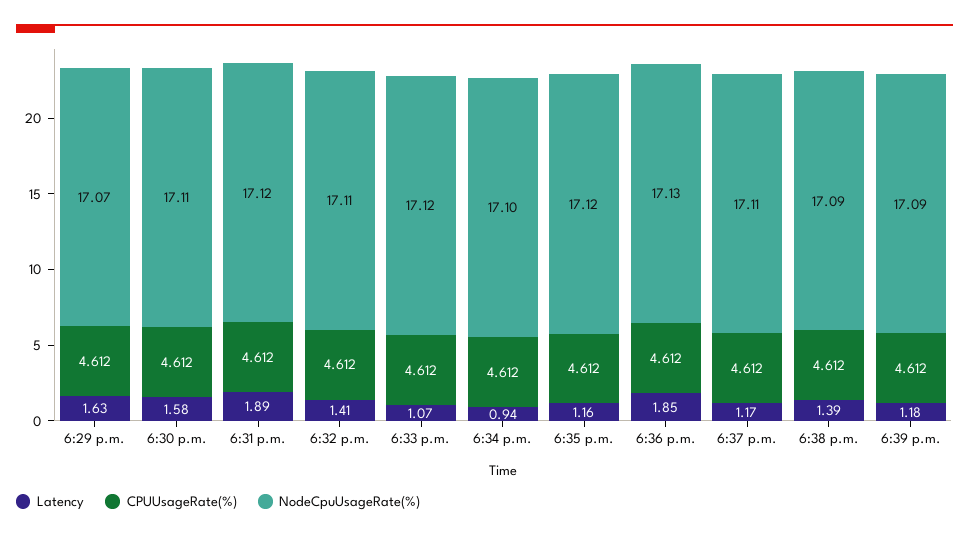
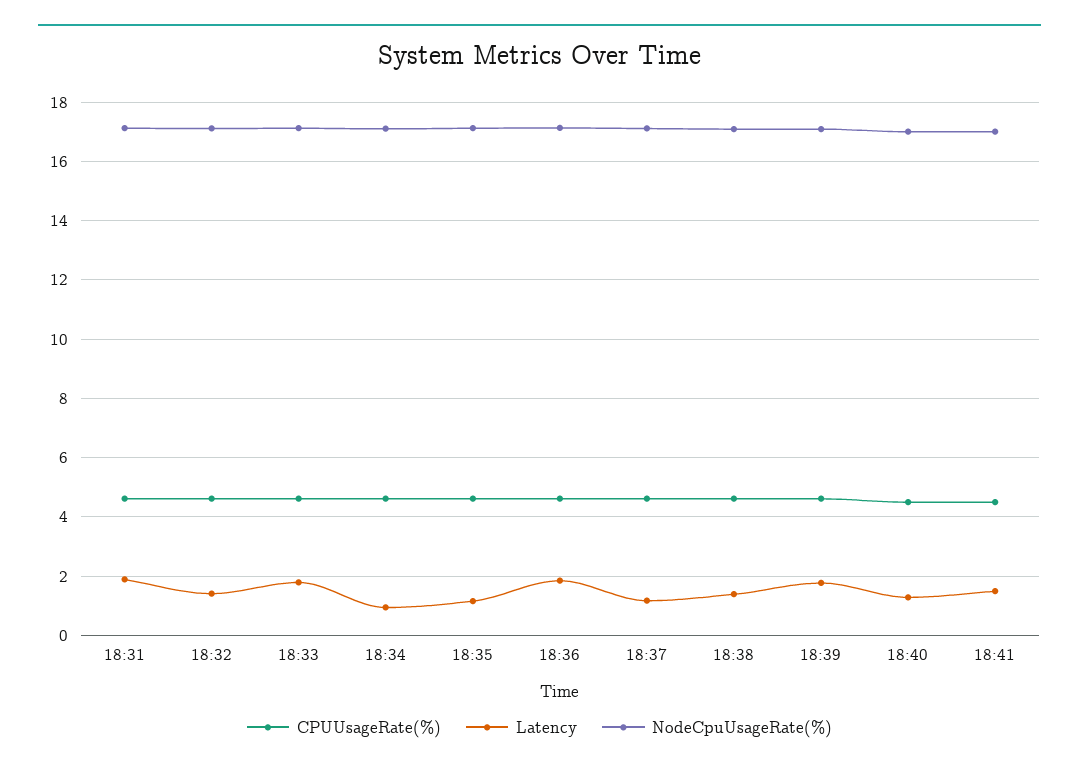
Latency, 6:29 p.m.: 1.63 -> none
CPUUsageRate(%), 6:29 p.m.: 4.612 -> none
NodeCpuUsageRate(%), 6:29 p.m.: 17.07 -> none
Latency, 6:30 p.m.: 1.58 -> none
CPUUsageRate(%), 6:30 p.m.: 4.612 -> none
NodeCpuUsageRate(%), 6:30 p.m.: 17.11 -> none
Latency, 6:33 p.m.: 1.07 -> 1.75
Latency, 6:39 p.m.: 1.18 -> 1.75
CPUUsageRate(%), 18:40: none -> 4.5
Latency, 18:40: none -> 1.25
NodeCpuUsageRate(%), 18:40: none -> 17
CPUUsageRate(%), 18:41: none -> 4.5
Latency, 18:41: none -> 1.5
NodeCpuUsageRate(%), 18:41: none -> 17

